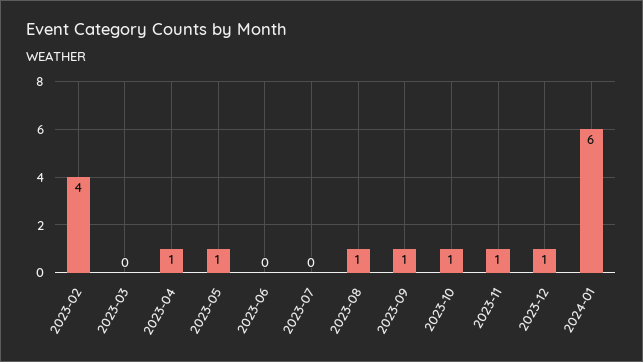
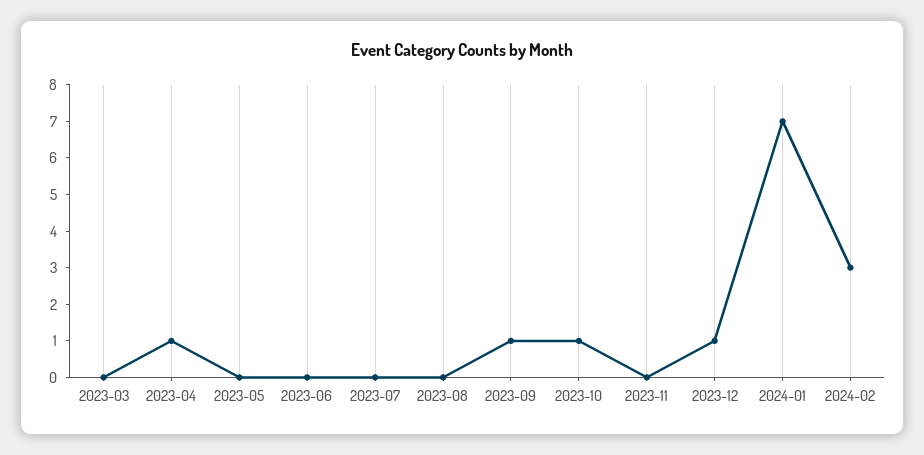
2023-02: 4 -> none
2023-05: 1 -> 0
2023-08: 1 -> 0
2023-11: 1 -> 0
2024-01: 6 -> 7
2024-02: none -> 3

